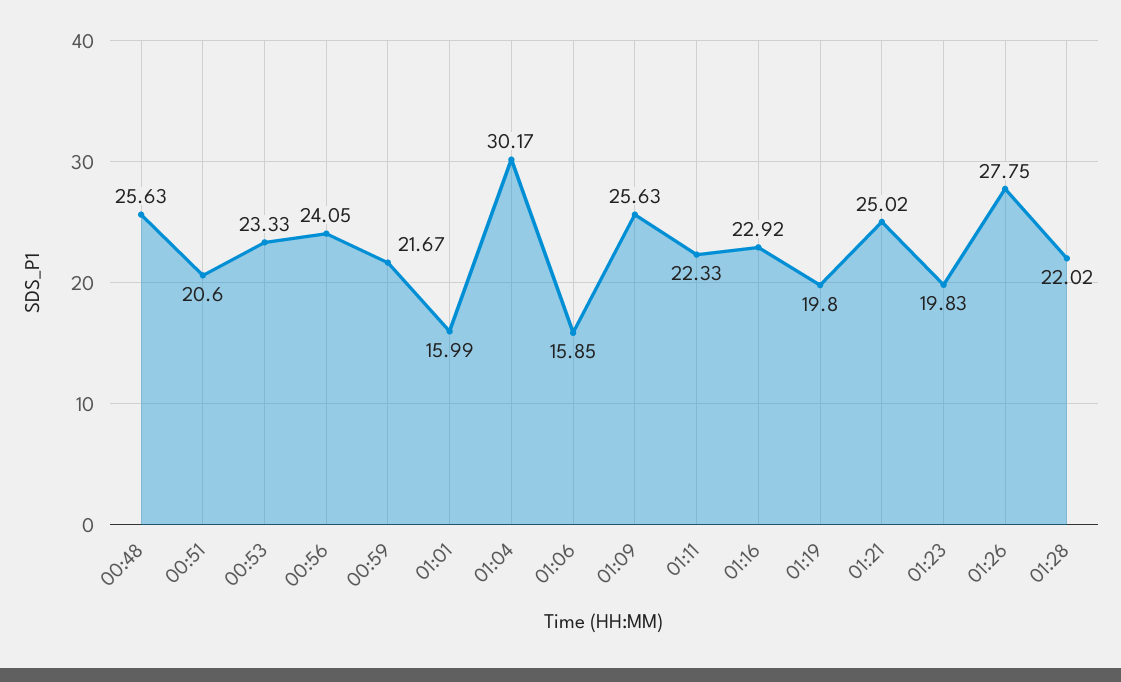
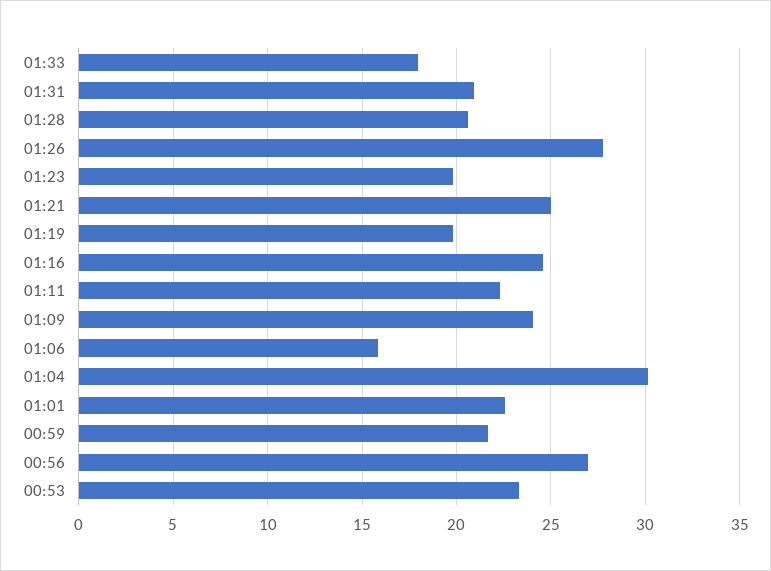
00:48: 25.63 -> none
00:51: 20.6 -> none
00:56: 24.05 -> 27
01:01: 15.99 -> 22.5
01:09: 25.63 -> 24
01:16: 22.92 -> 24.5
01:28: 22.02 -> 20.5
01:33: none -> 18
01:31: none -> 21

